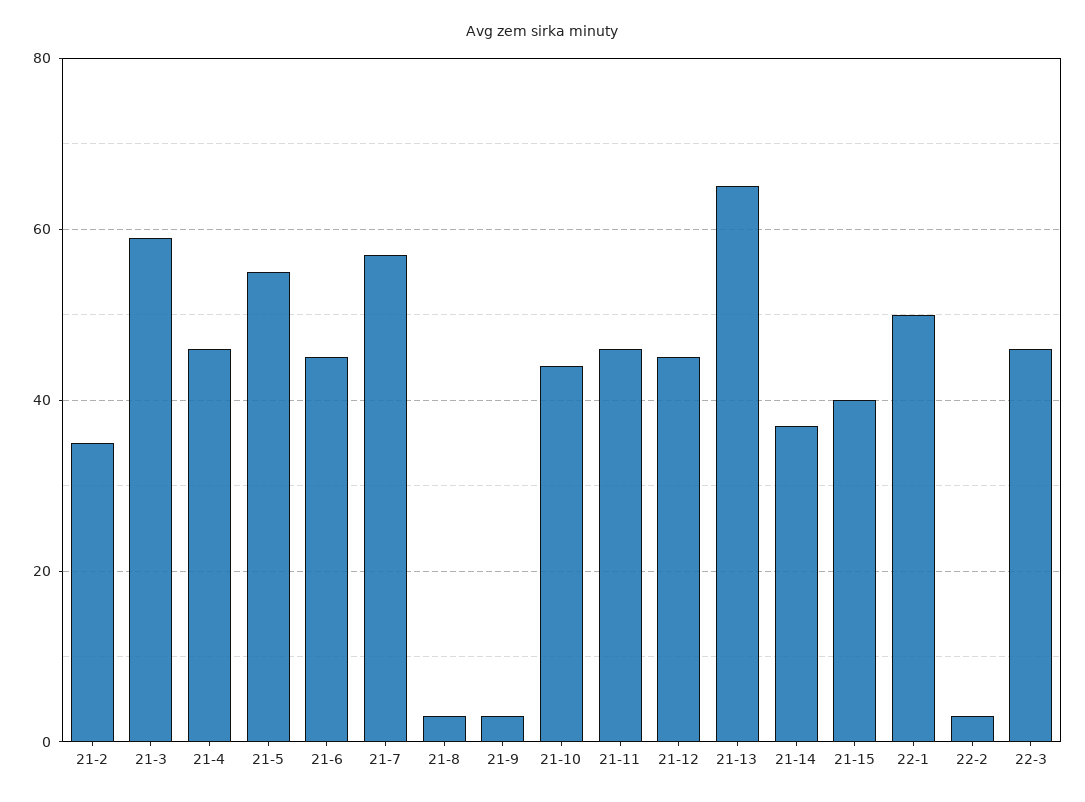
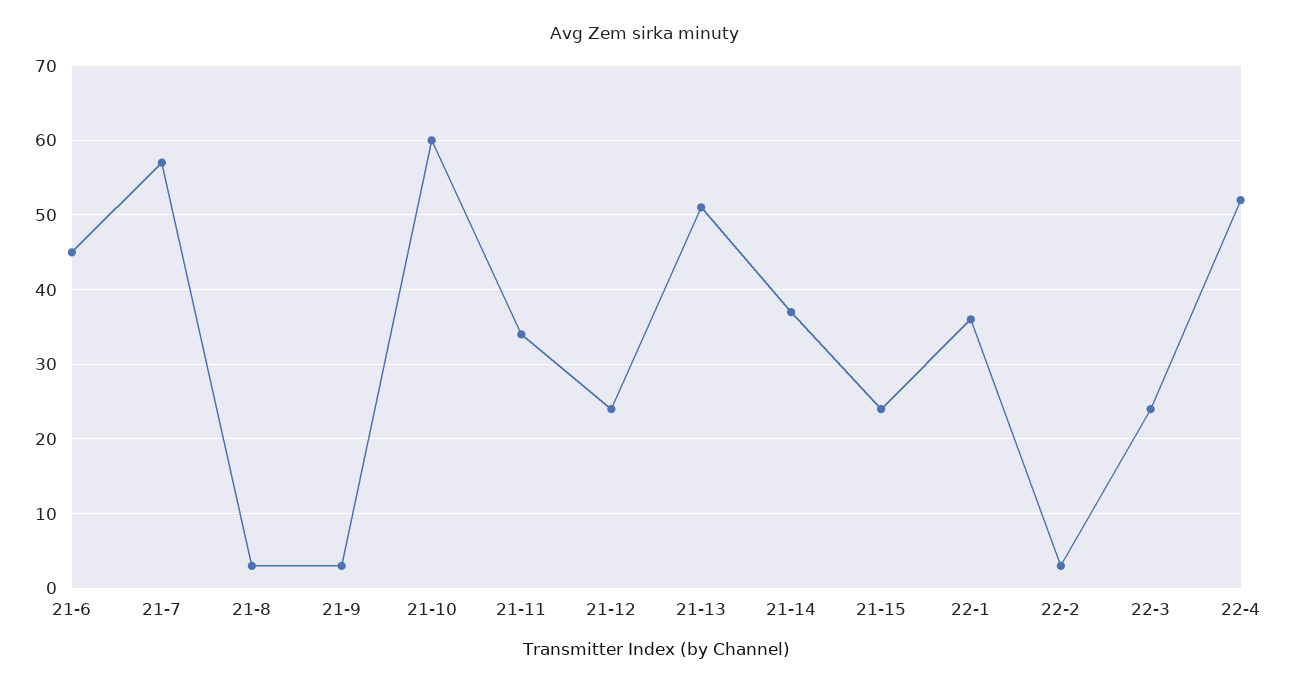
21-2: 35 -> none
21-3: 60 -> none
21-4: 45 -> none
21-5: 55 -> none
21-10: 45 -> 60
21-11: 45 -> 34
21-12: 45 -> 24
21-13: 65 -> 51
21-15: 40 -> 24
22-1: 50 -> 36
22-3: 45 -> 24
22-4: none -> 52

